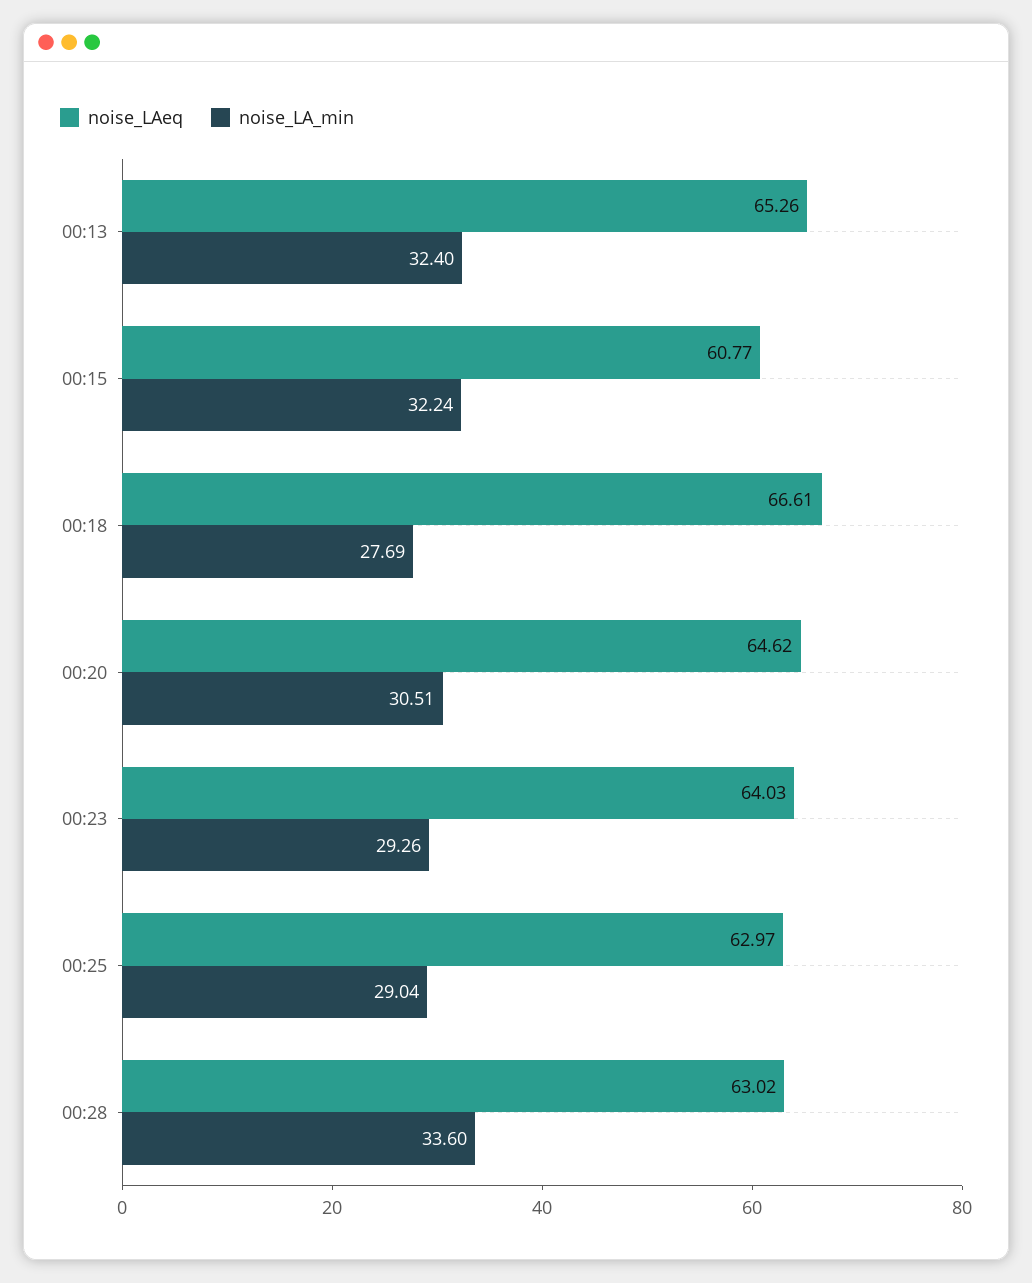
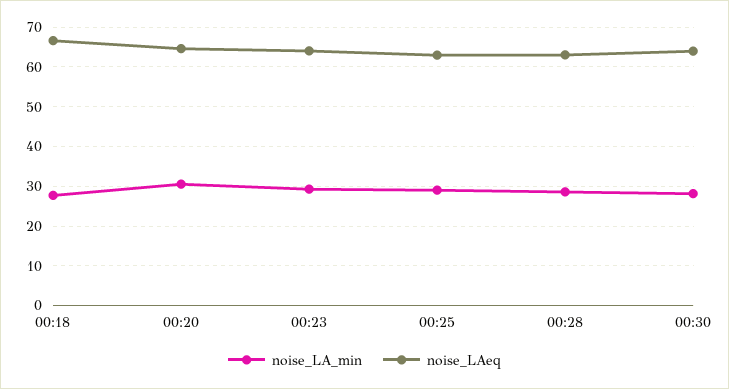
noise_LAeq, 00:13: 65.26 -> none
noise_LA_min, 00:13: 32.4 -> none
noise_LAeq, 00:15: 60.77 -> none
noise_LA_min, 00:15: 32.24 -> none
noise_LA_min, 00:28: 33.6 -> 28
noise_LA_min, 00:30: none -> 28
noise_LAeq, 00:30: none -> 64

